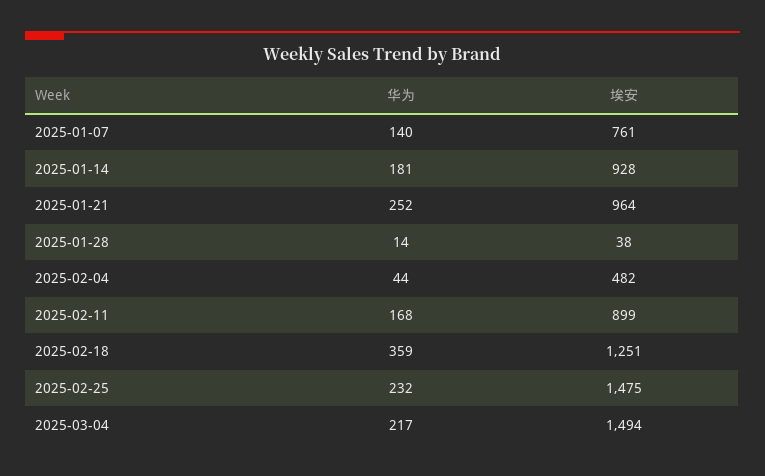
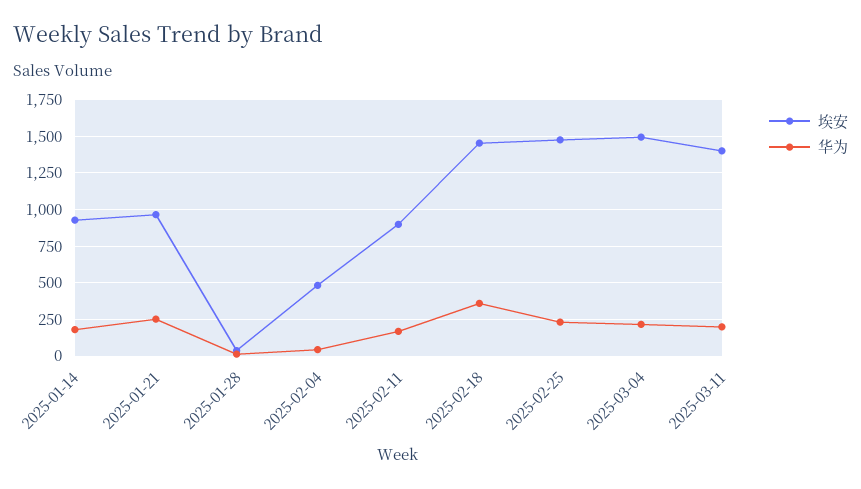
华为, 2025-01-07: 140 -> none
埃安, 2025-01-07: 761 -> none
埃安, 2025-02-18: 1251 -> 1450
埃安, 2025-03-11: none -> 1400
华为, 2025-03-11: none -> 200

